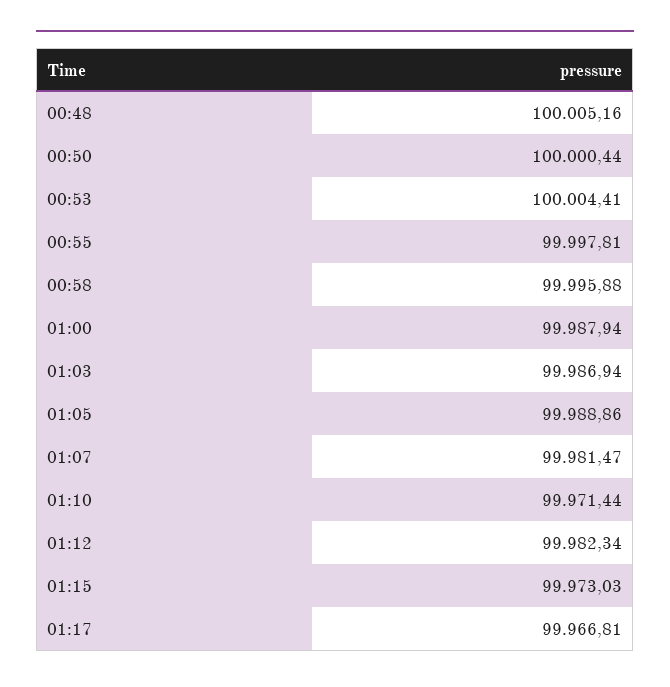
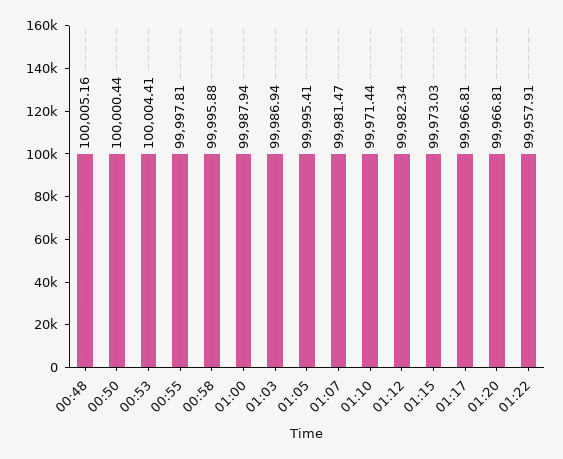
01:05: 99988.86 -> 99995.41
01:20: none -> 99966.81
01:22: none -> 99957.91

